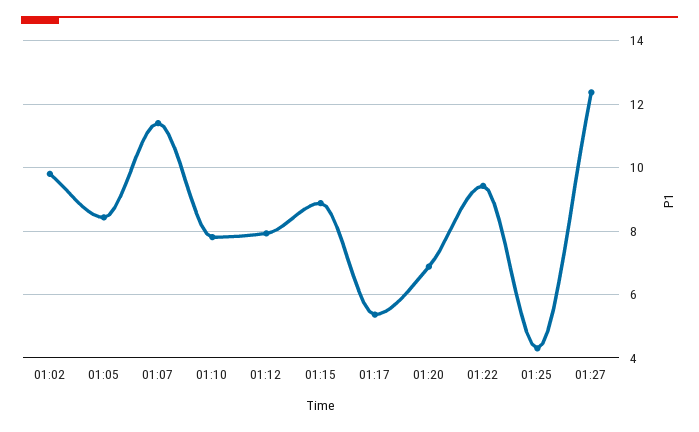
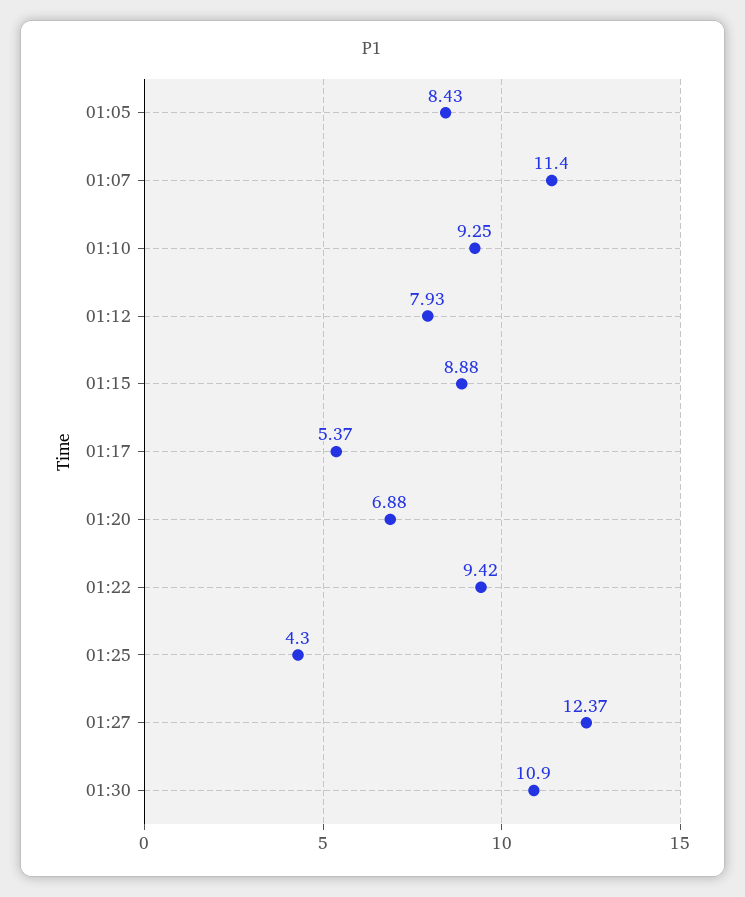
01:02: 9.8 -> none
01:10: 7.8 -> 9.25
01:30: none -> 10.9

